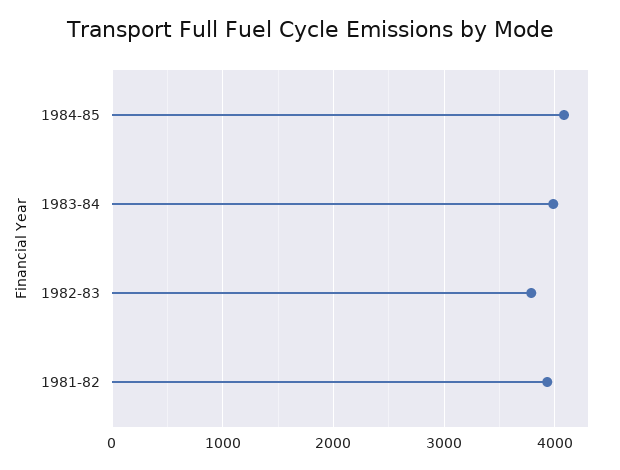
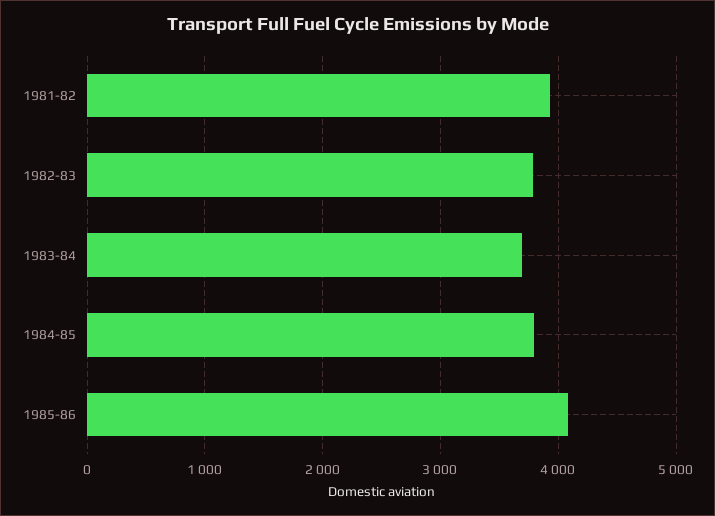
1984-85: 4100 -> 3800
1983-84: 4000 -> 3700
1985-86: none -> 4100

